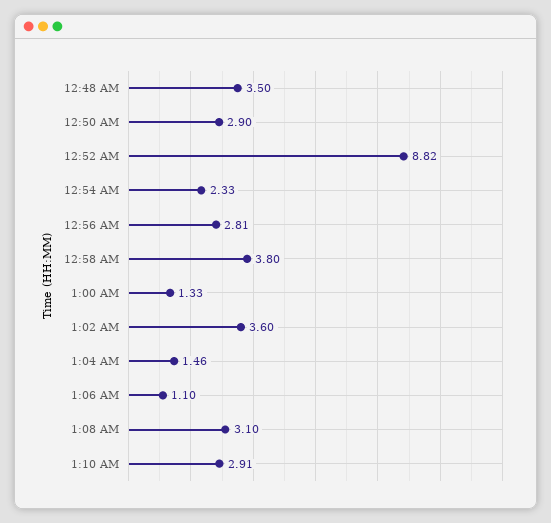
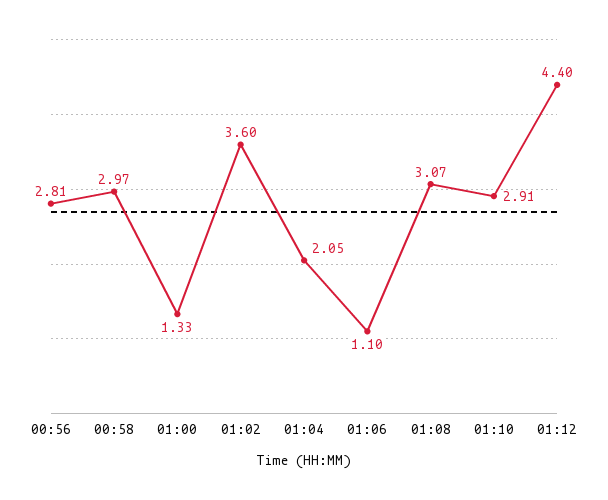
12:48 AM: 3.5 -> none
12:50 AM: 2.9 -> none
12:52 AM: 8.82 -> none
12:54 AM: 2.33 -> none
12:58 AM: 3.8 -> 2.97
1:04 AM: 1.46 -> 2.05
1:08 AM: 3.1 -> 3.07
01:12: none -> 4.4

